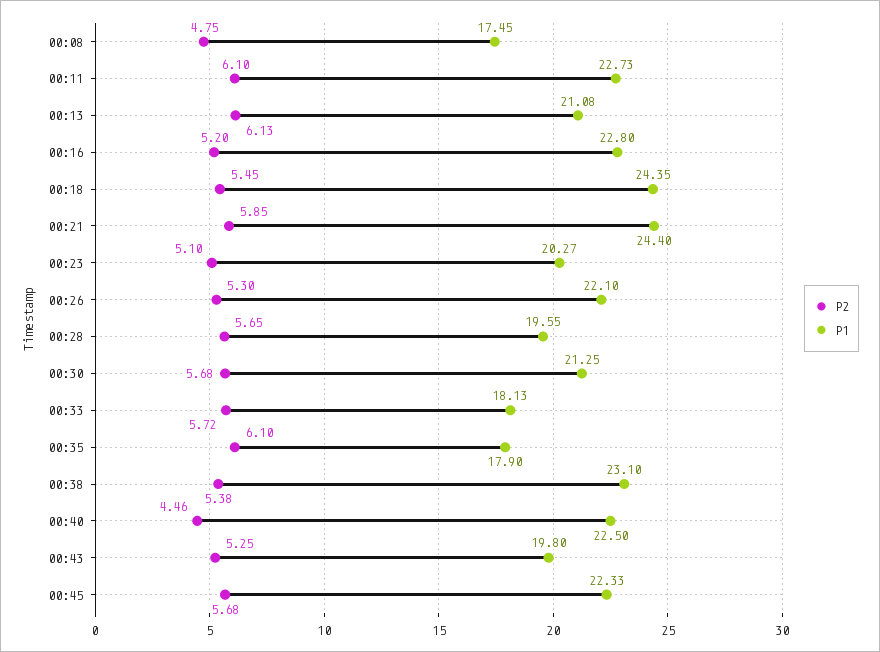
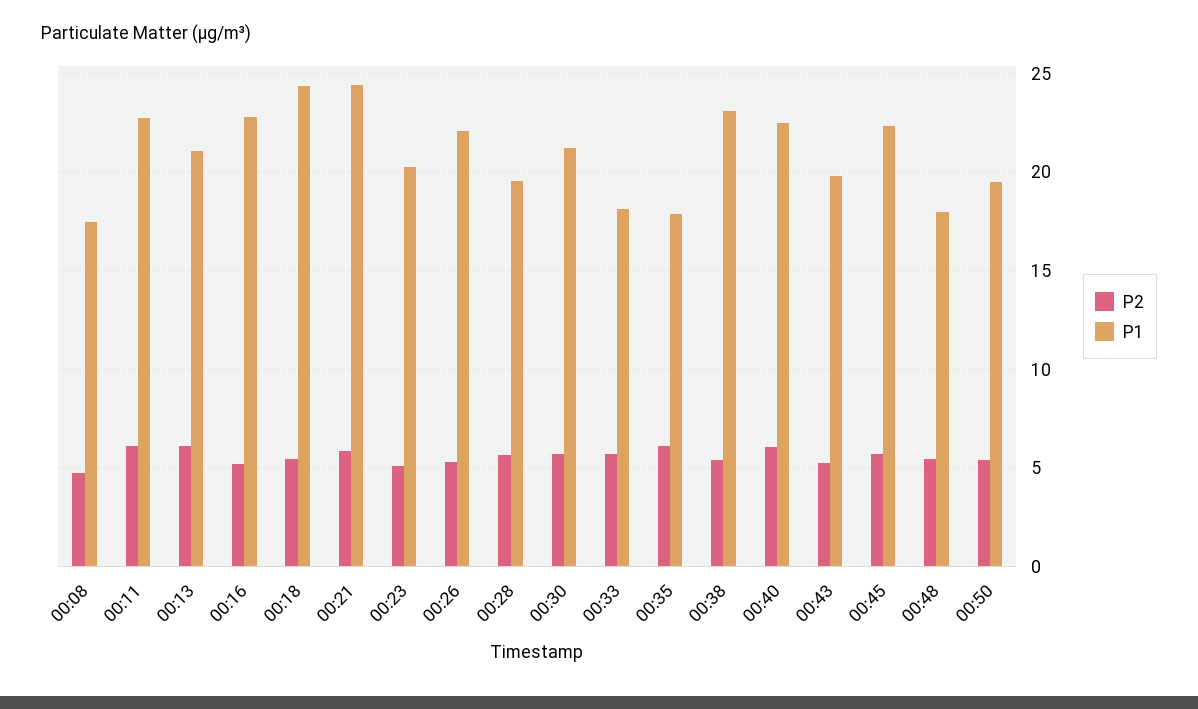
P2, 00:40: 4.46 -> 6
P2, 00:48: none -> 5.5
P1, 00:48: none -> 18
P2, 00:50: none -> 5.5
P1, 00:50: none -> 19.5

